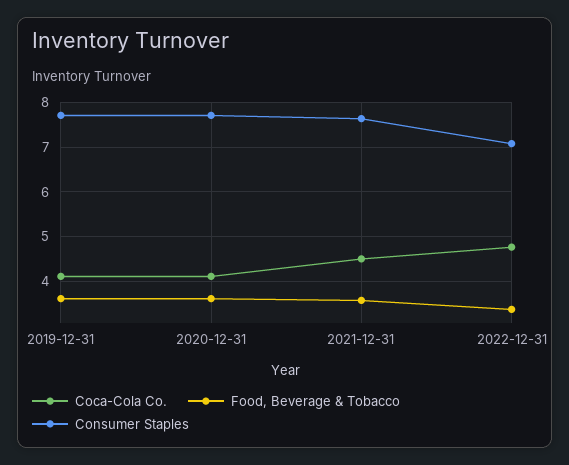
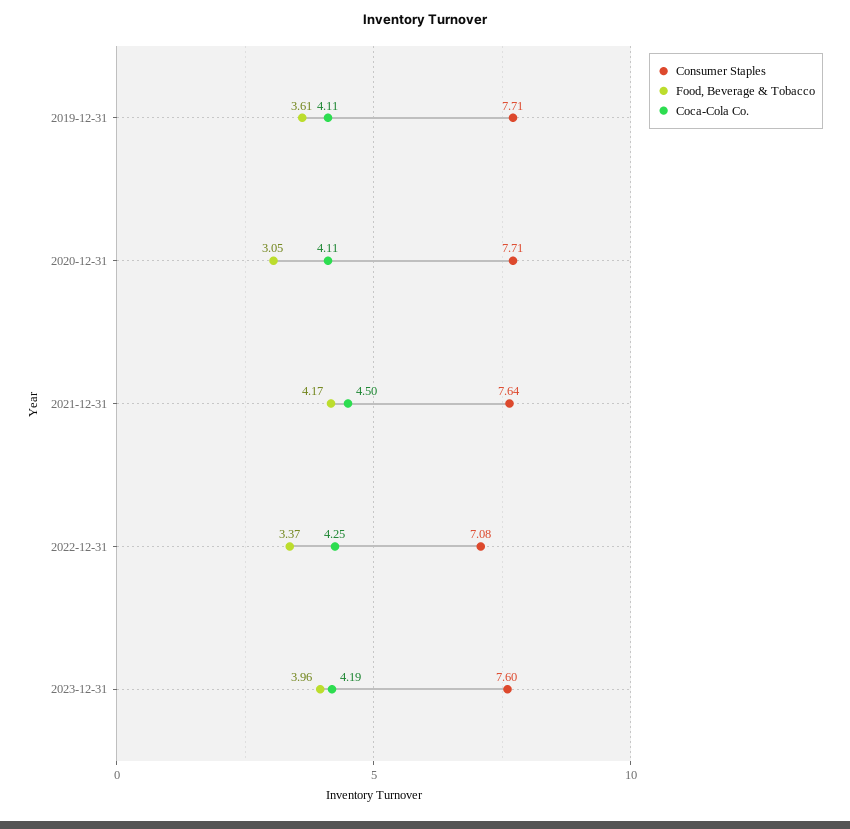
Food, Beverage & Tobacco, 2020-12-31: 3.6 -> 3.05
Food, Beverage & Tobacco, 2021-12-31: 3.6 -> 4.17
Coca-Cola Co., 2022-12-31: 4.8 -> 4.25
Consumer Staples, 2023-12-31: none -> 7.6
Food, Beverage & Tobacco, 2023-12-31: none -> 3.96
Coca-Cola Co., 2023-12-31: none -> 4.19

